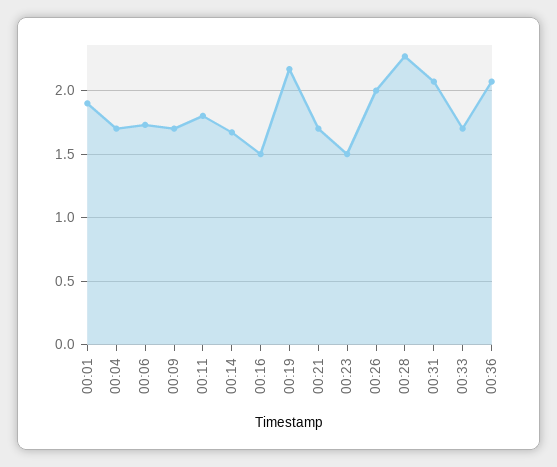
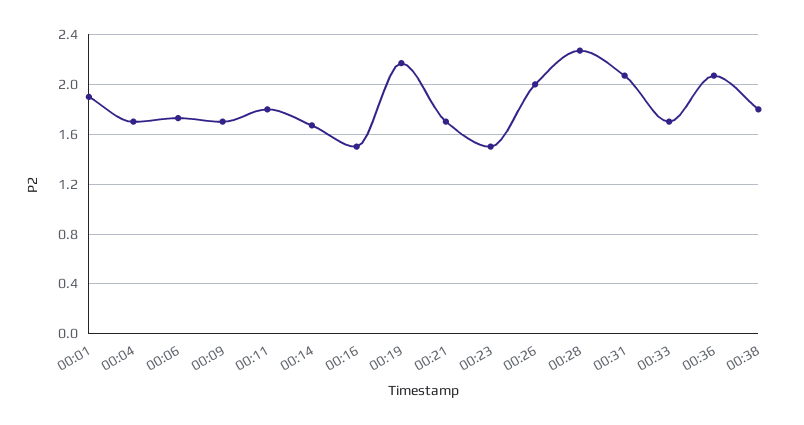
00:38: none -> 1.8

